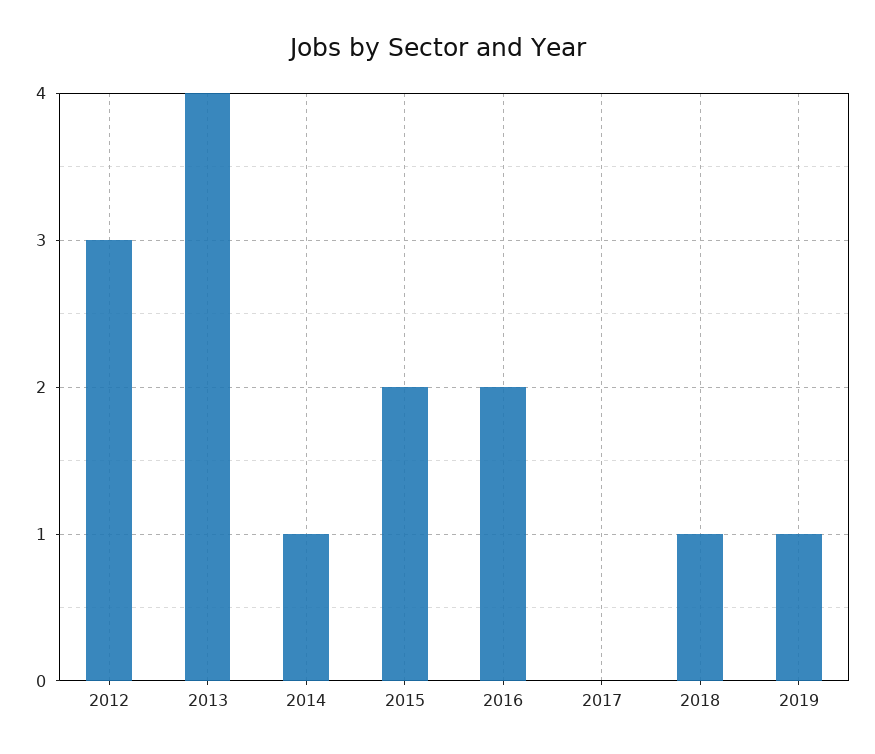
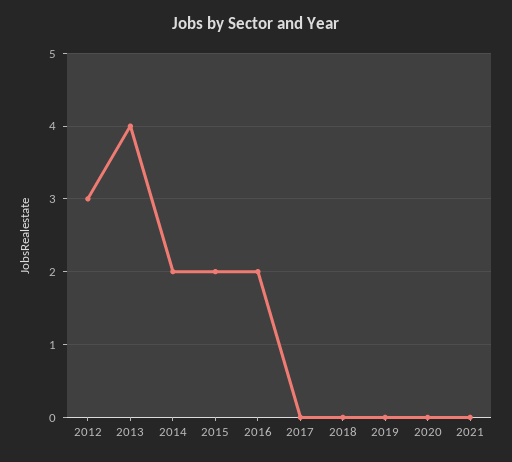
2014: 1 -> 2
2018: 1 -> 0
2019: 1 -> 0
2020: none -> 0
2021: none -> 0

